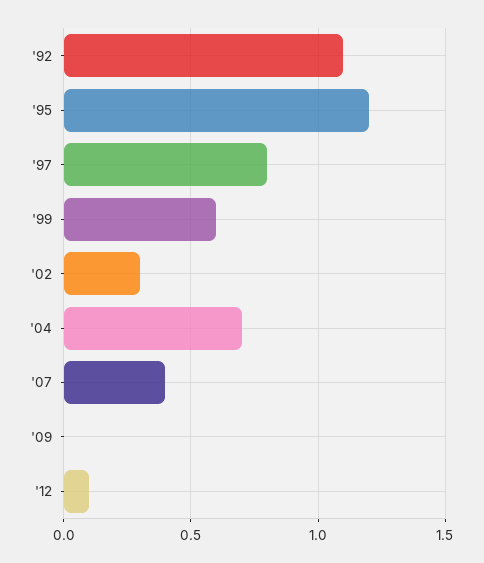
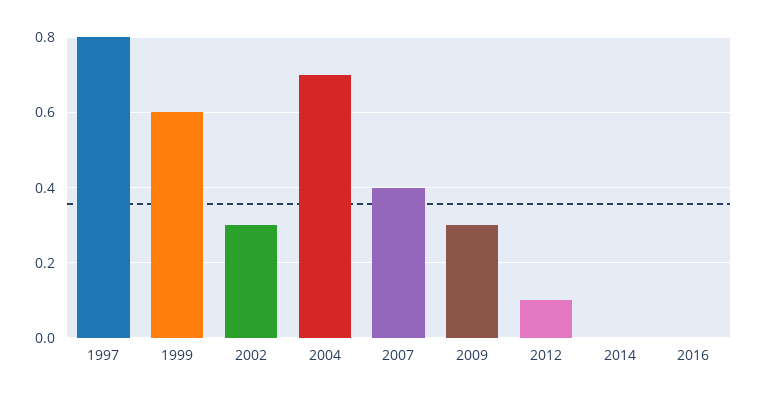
'92: 1.1 -> none
'95: 1.2 -> none
'09: 0 -> 0.3
2014: none -> 0
2016: none -> 0

